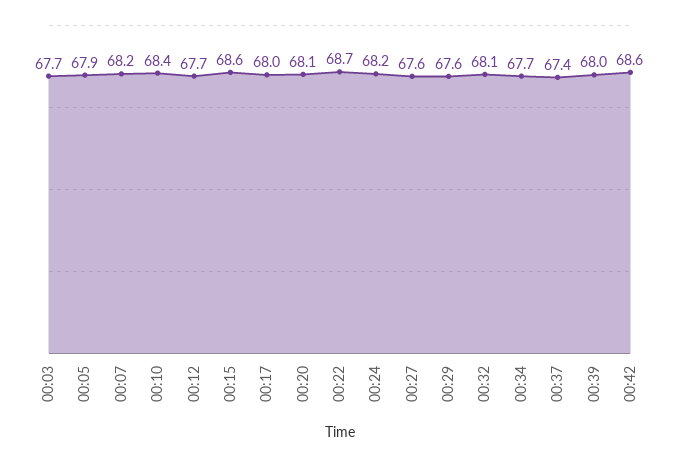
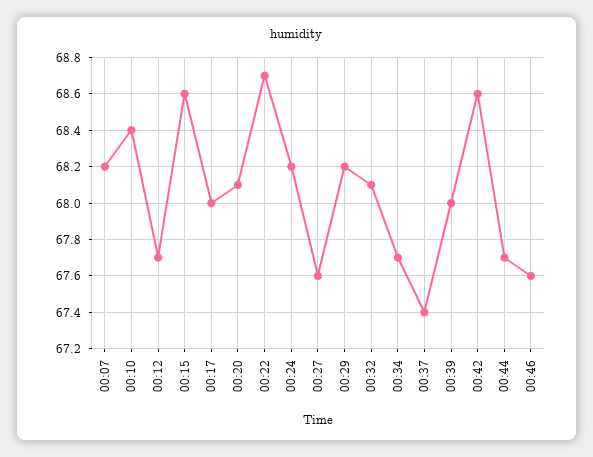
00:03: 67.7 -> none
00:05: 67.9 -> none
00:29: 67.6 -> 68.2
00:44: none -> 67.7
00:46: none -> 67.6

